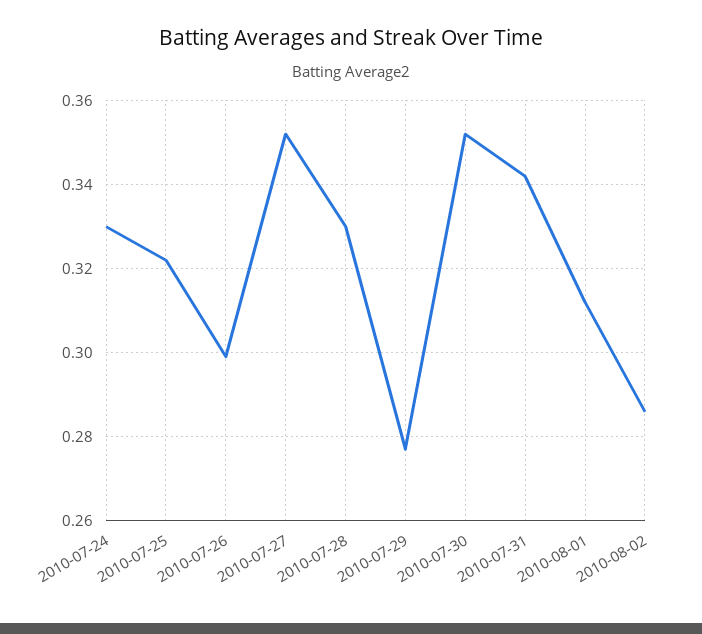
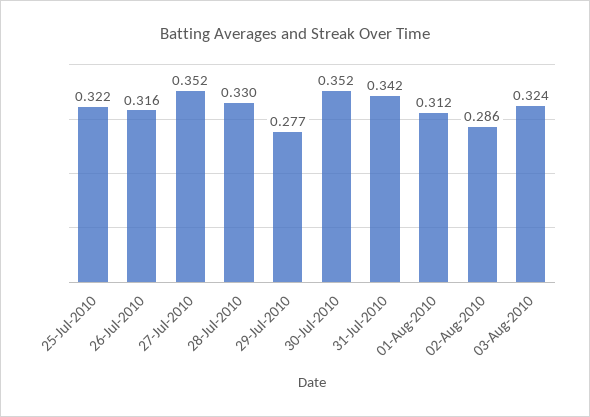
2010-07-24: 0.33 -> none
2010-07-26: 0.3 -> 0.316
03-Aug-2010: none -> 0.324

